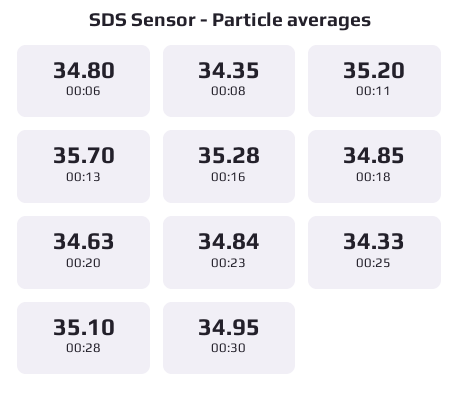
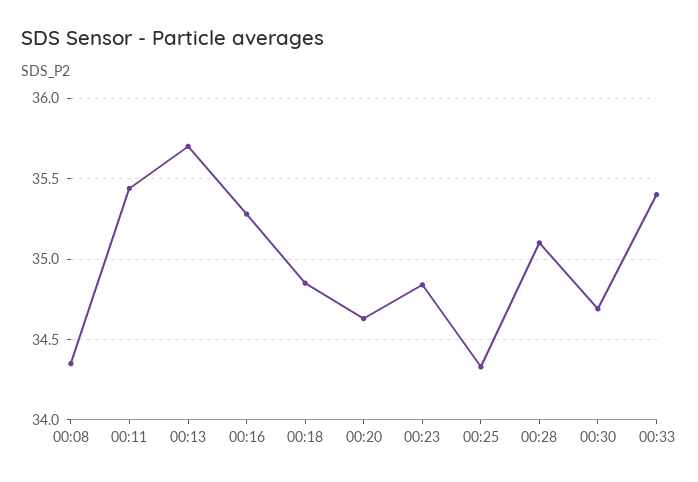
00:06: 34.8 -> none
00:11: 35.2 -> 35.45
00:30: 34.95 -> 34.7
00:33: none -> 35.4

